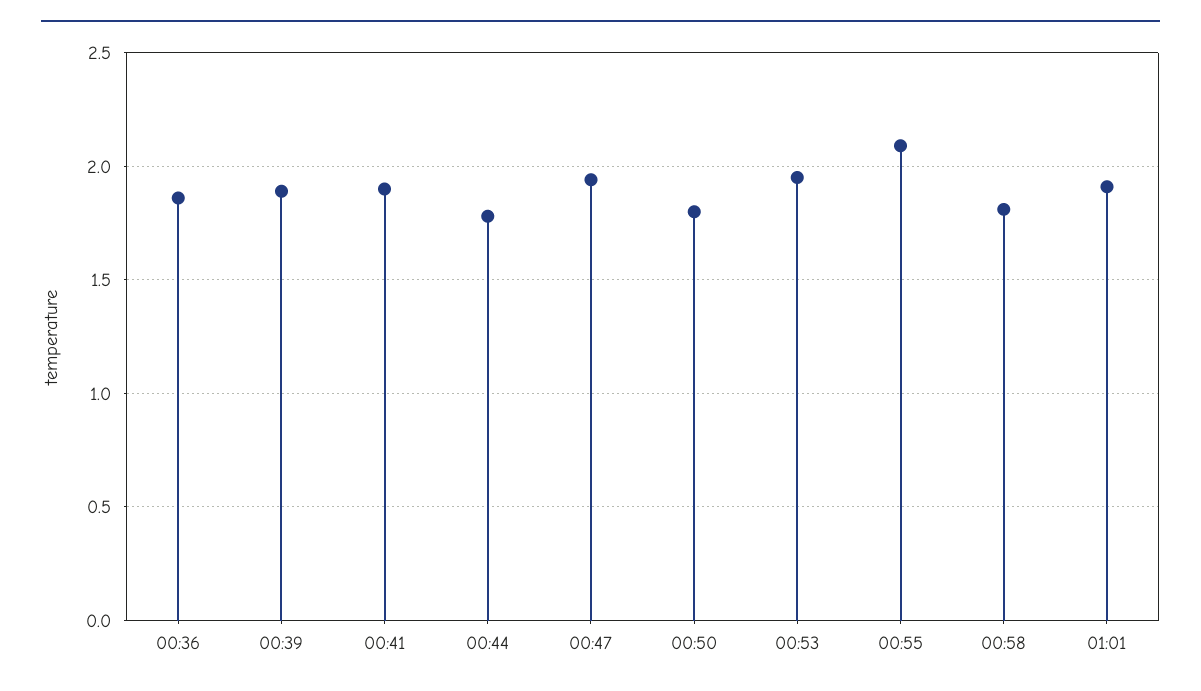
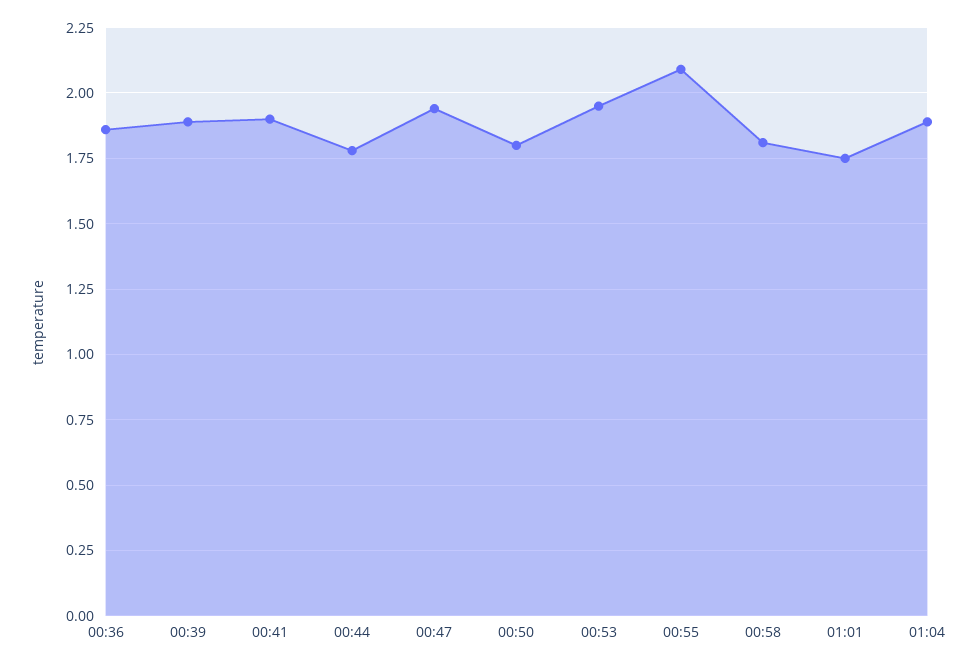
01:01: 1.9 -> 1.75
01:04: none -> 1.9

